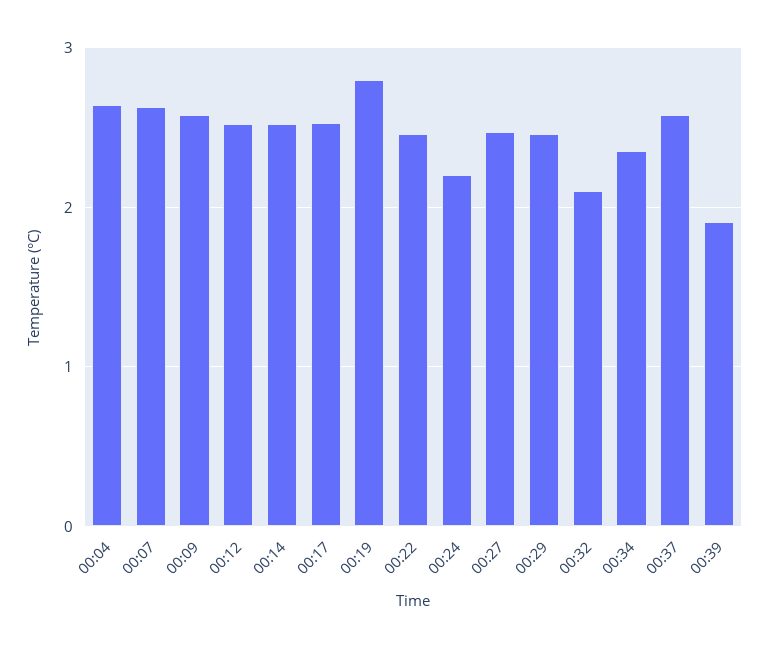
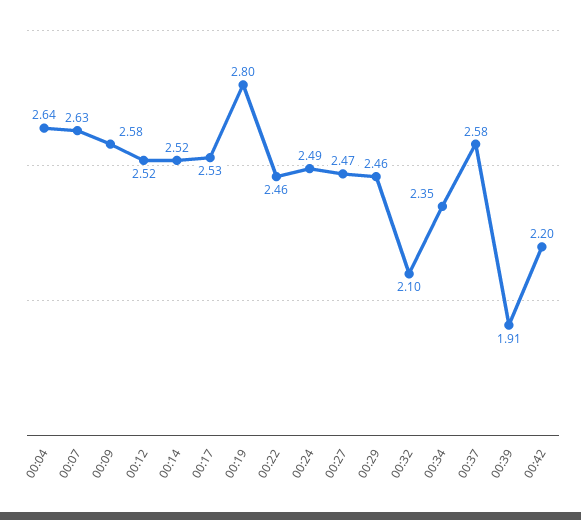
00:24: 2.2 -> 2.49
00:42: none -> 2.2

